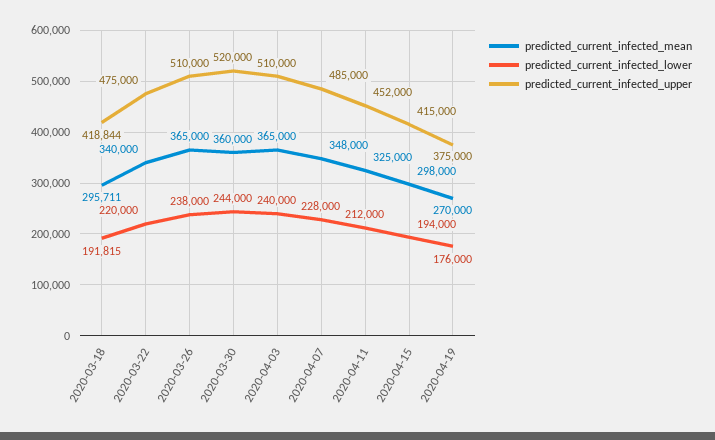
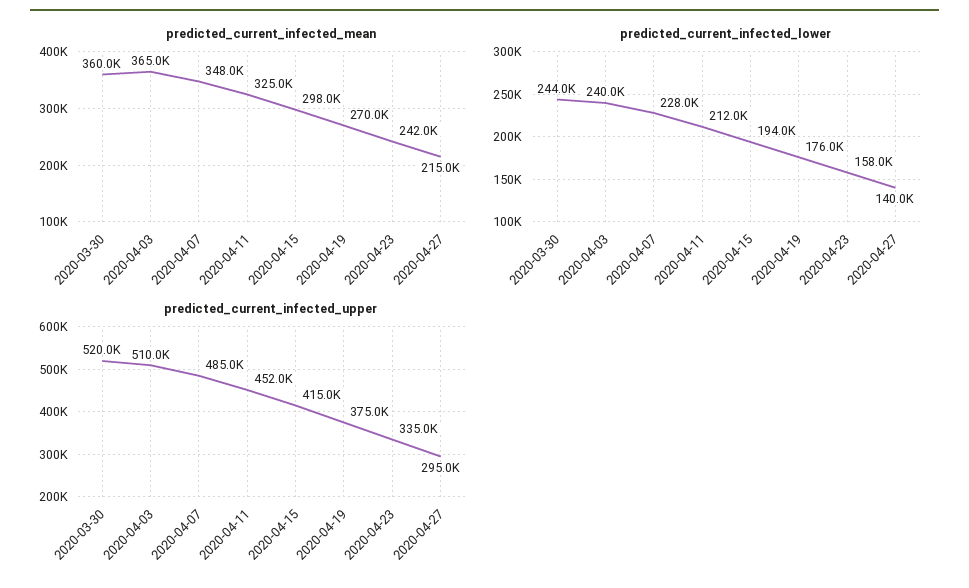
predicted_current_infected_mean, 2020-03-18: 295711 -> none
predicted_current_infected_lower, 2020-03-18: 191815 -> none
predicted_current_infected_upper, 2020-03-18: 418844 -> none
predicted_current_infected_mean, 2020-03-22: 340000 -> none
predicted_current_infected_lower, 2020-03-22: 220000 -> none
predicted_current_infected_upper, 2020-03-22: 475000 -> none
predicted_current_infected_mean, 2020-03-26: 365000 -> none
predicted_current_infected_lower, 2020-03-26: 238000 -> none
predicted_current_infected_upper, 2020-03-26: 510000 -> none
predicted_current_infected_mean, 2020-04-23: none -> 242000
predicted_current_infected_mean, 2020-04-27: none -> 215000
predicted_current_infected_lower, 2020-04-23: none -> 158000
predicted_current_infected_lower, 2020-04-27: none -> 140000
predicted_current_infected_upper, 2020-04-23: none -> 335000
predicted_current_infected_upper, 2020-04-27: none -> 295000

